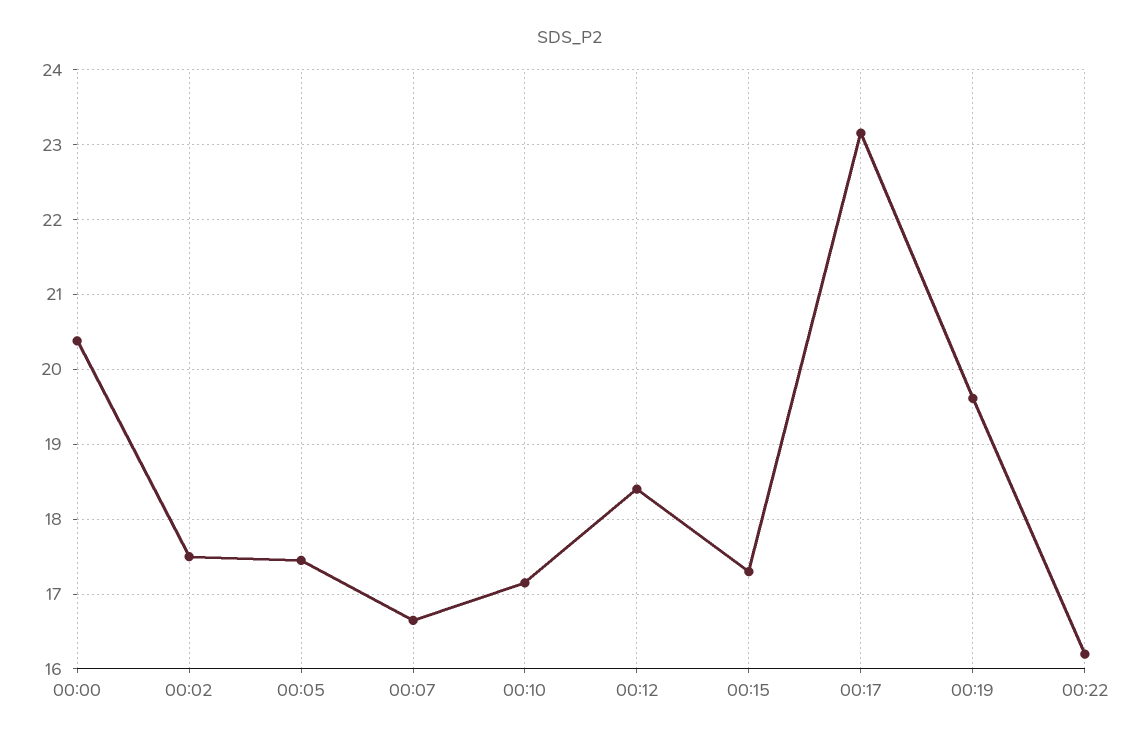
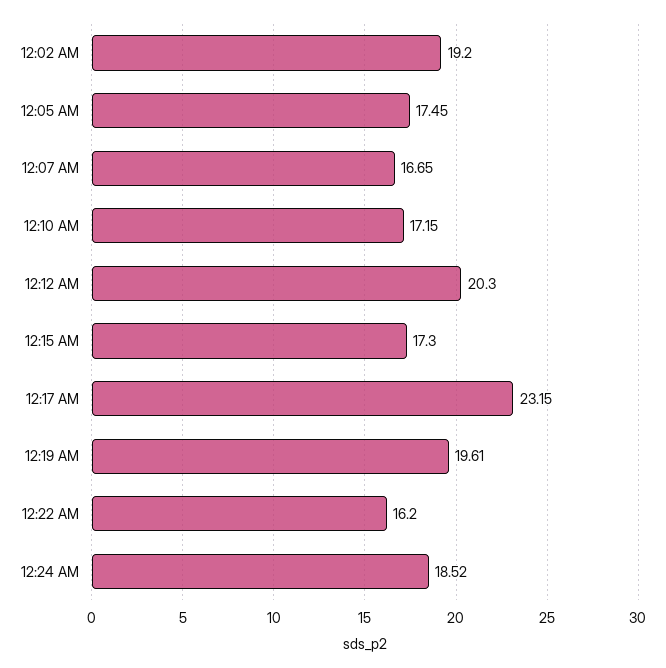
00:00: 20.4 -> none
00:02: 17.5 -> 19.2
00:12: 18.4 -> 20.3
12:24 AM: none -> 18.52

